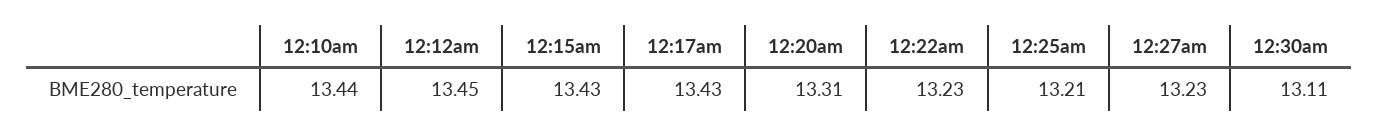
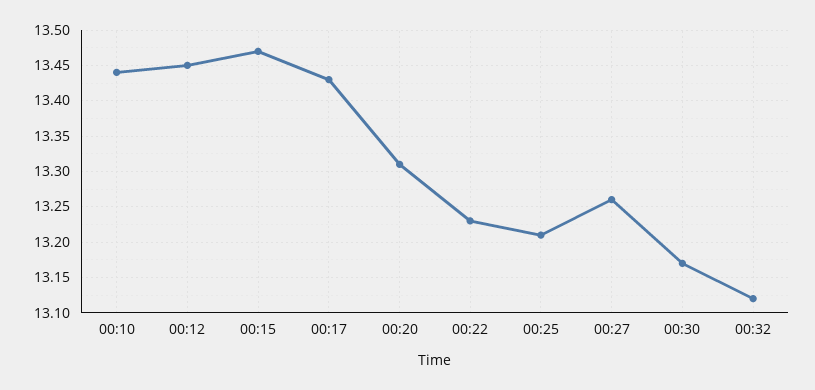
12:15am: 13.43 -> 13.47
12:27am: 13.23 -> 13.26
12:30am: 13.11 -> 13.17
00:32: none -> 13.12

